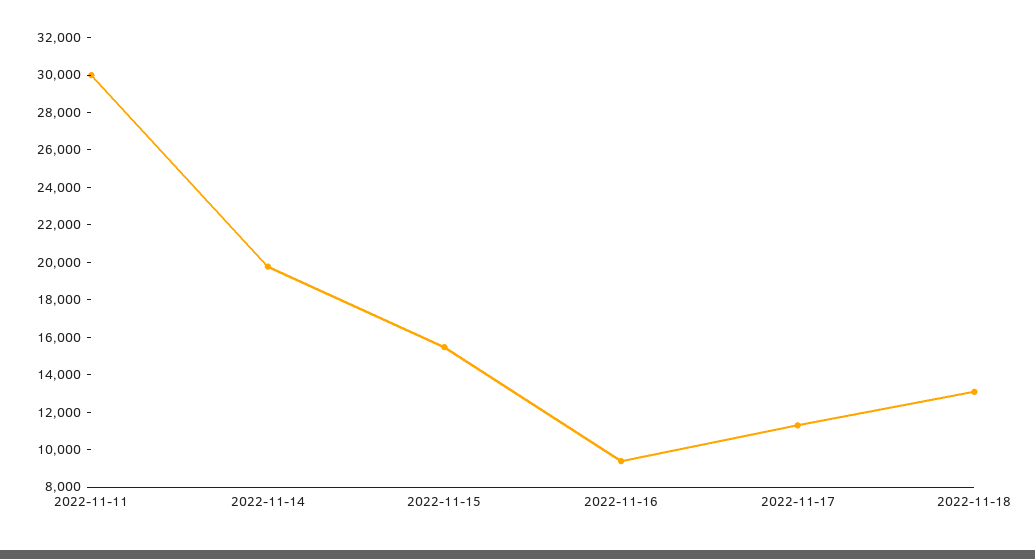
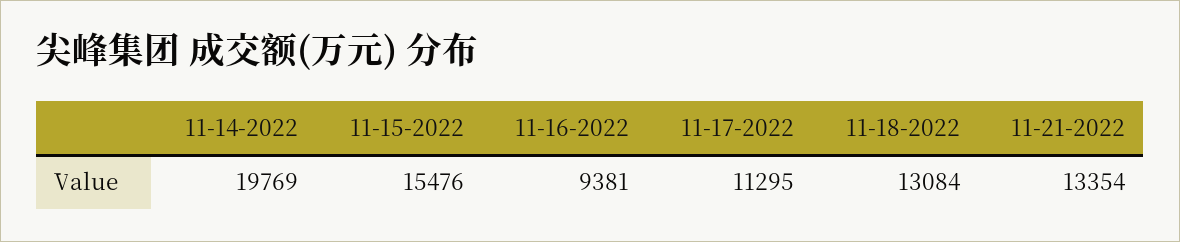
2022-11-11: 30000 -> none
11-21-2022: none -> 13354

